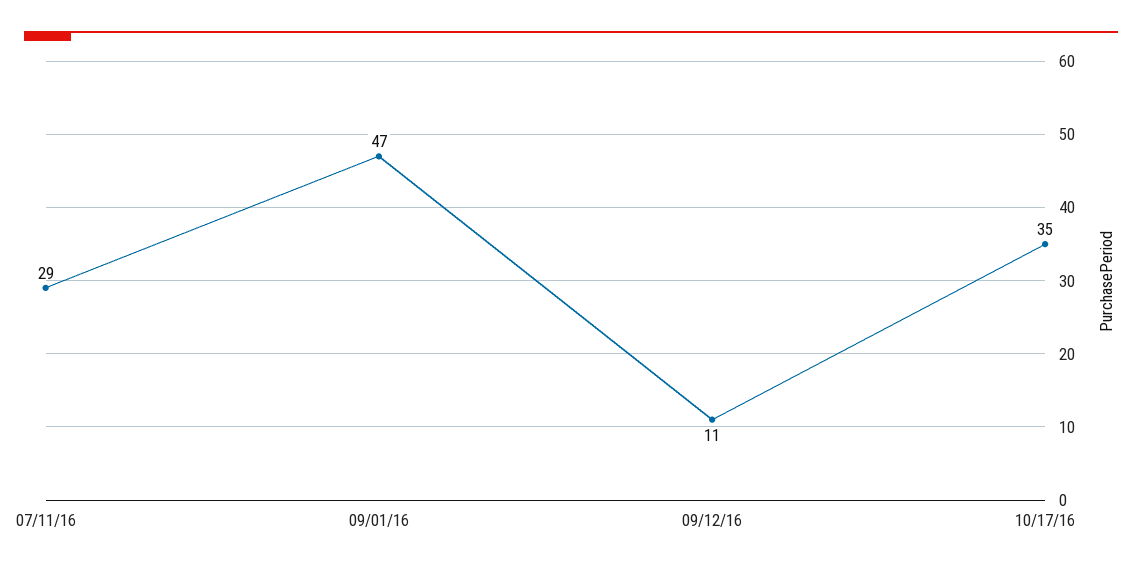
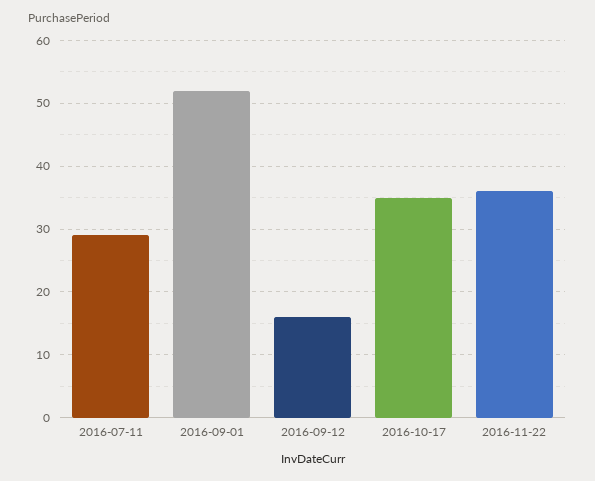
09/01/16: 47 -> 52
09/12/16: 11 -> 16
2016-11-22: none -> 36

